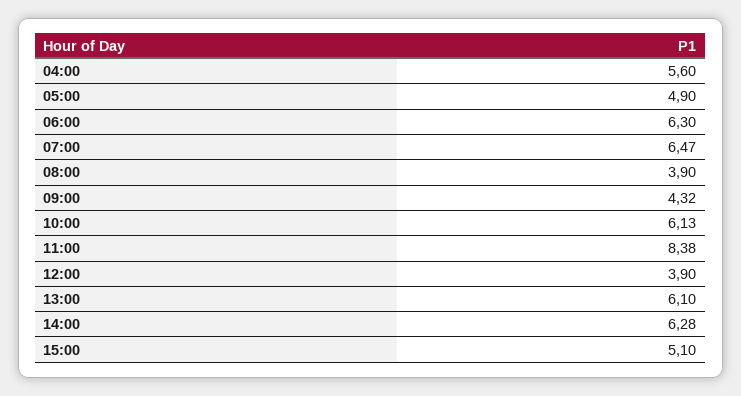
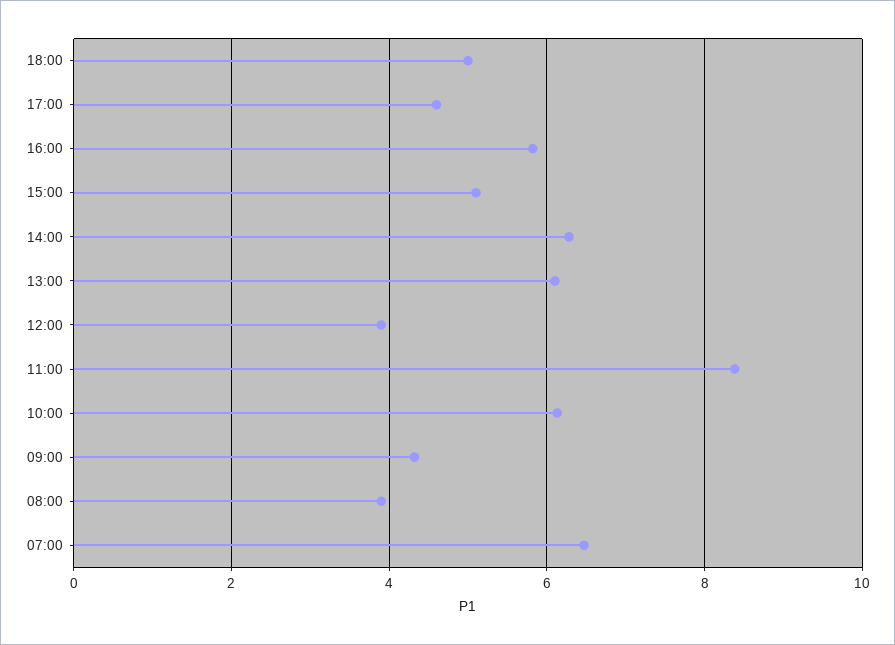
04:00: 5.6 -> none
05:00: 4.9 -> none
06:00: 6.3 -> none
18:00: none -> 5
17:00: none -> 4.6
16:00: none -> 5.8

